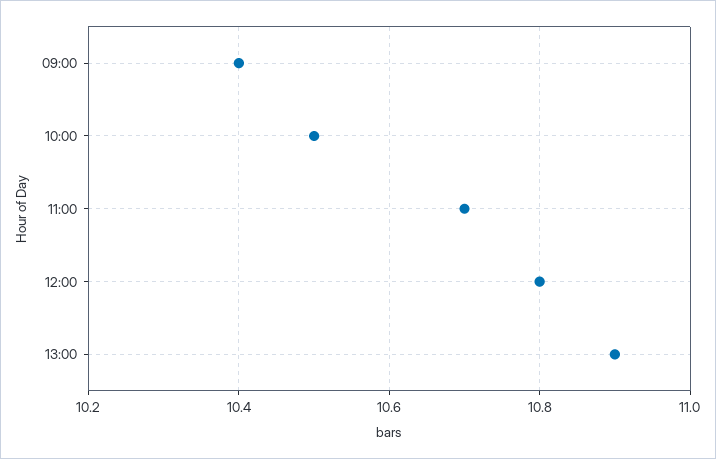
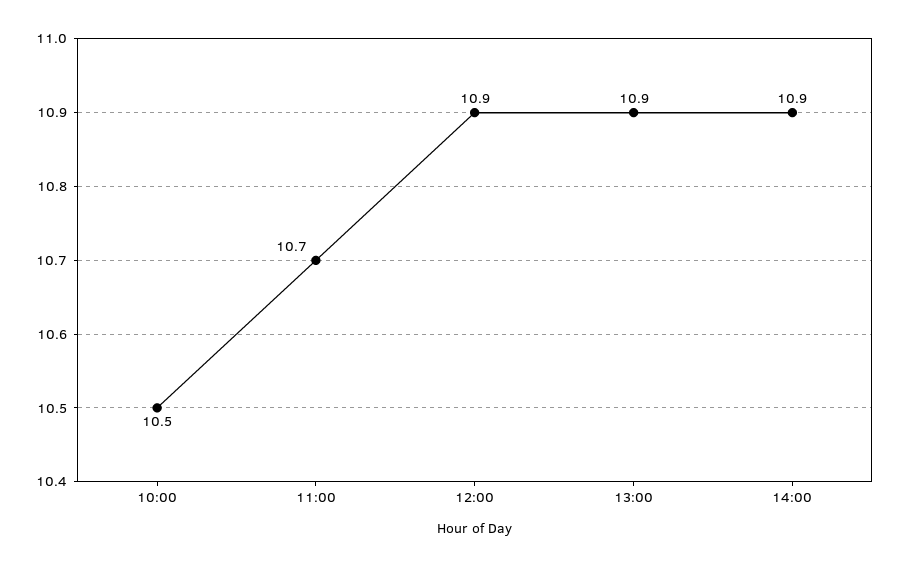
09:00: 10.4 -> none
12:00: 10.8 -> 10.9
14:00: none -> 10.9

